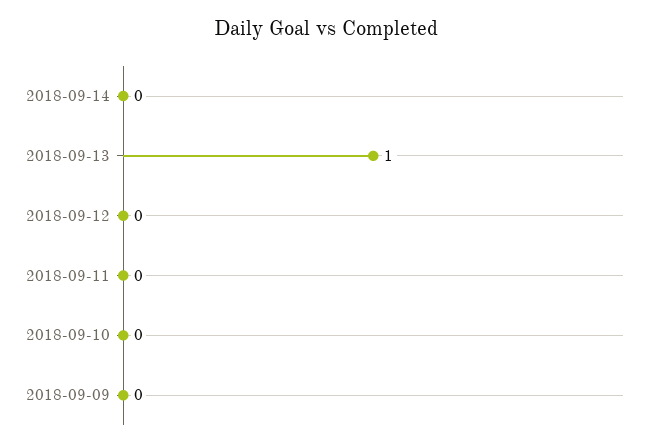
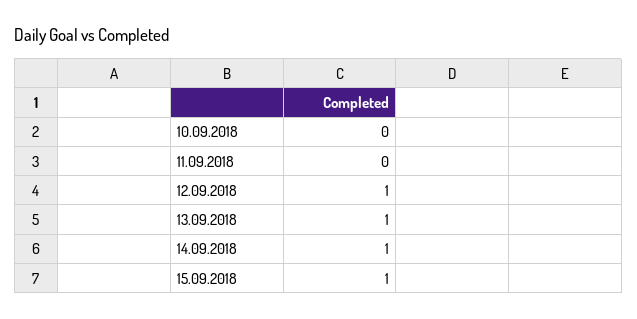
2018-09-14: 0 -> 1
2018-09-12: 0 -> 1
2018-09-09: 0 -> none
15.09.2018: none -> 1

